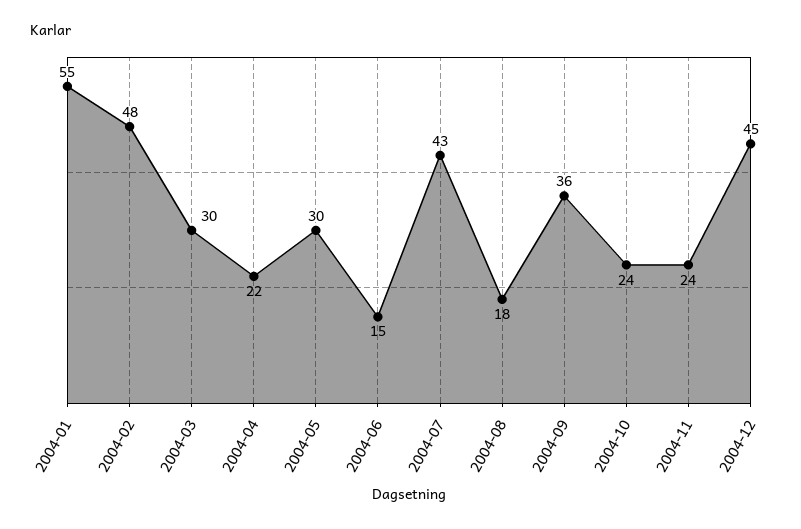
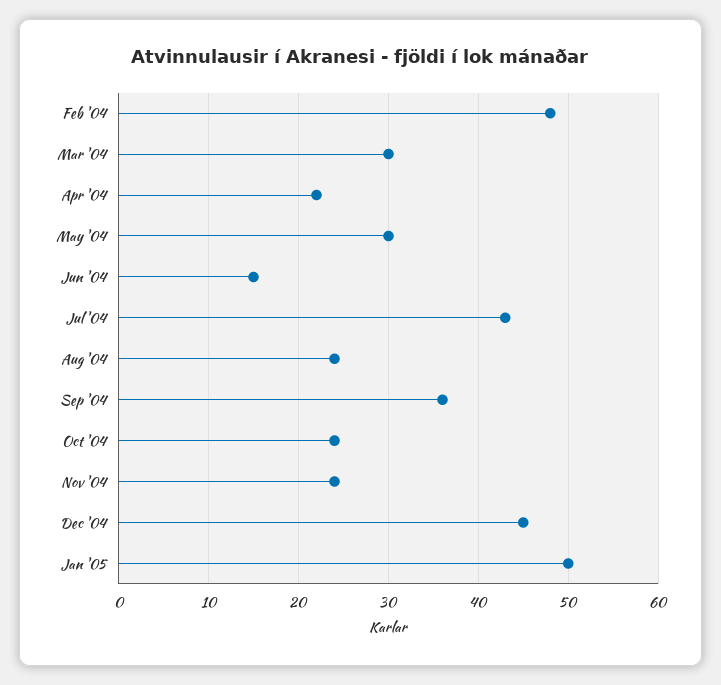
2004-01: 55 -> none
2004-08: 18 -> 24
Jan '05: none -> 50

